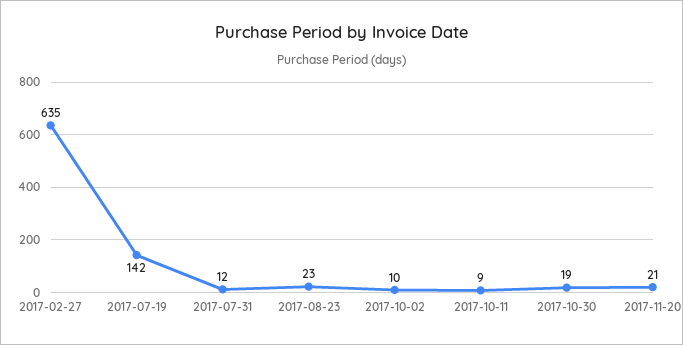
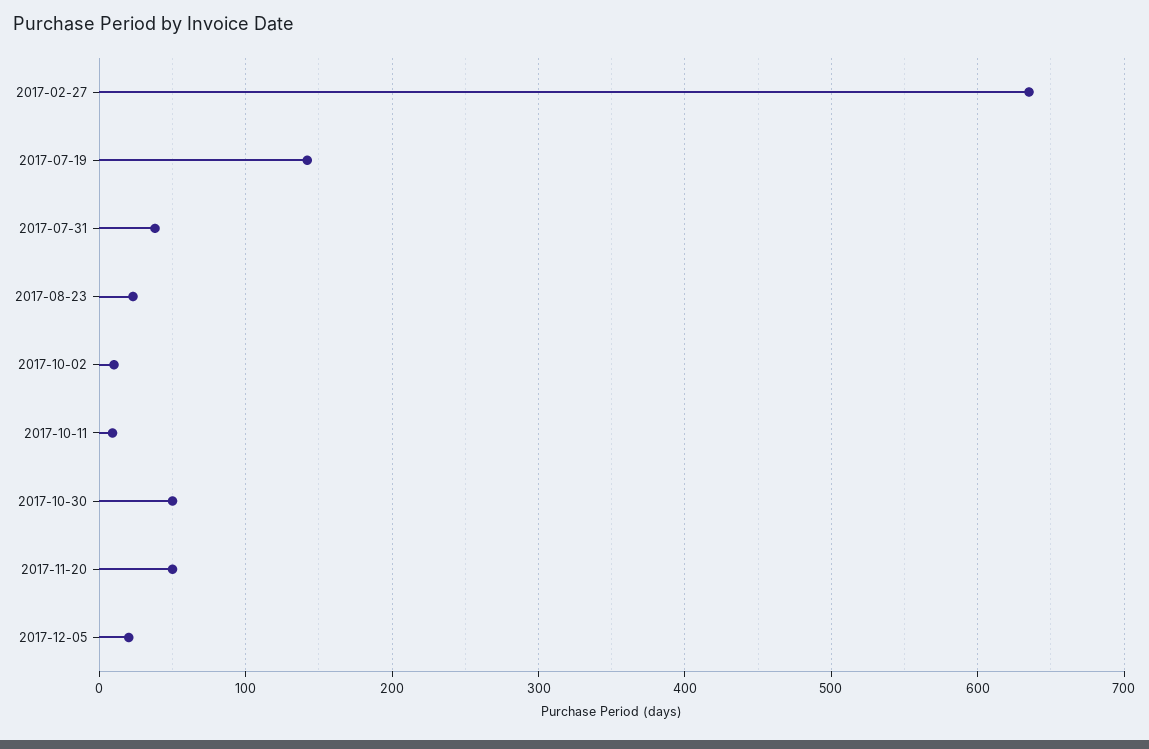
2017-07-31: 12 -> 40
2017-10-30: 19 -> 50
2017-11-20: 21 -> 50
2017-12-05: none -> 20

